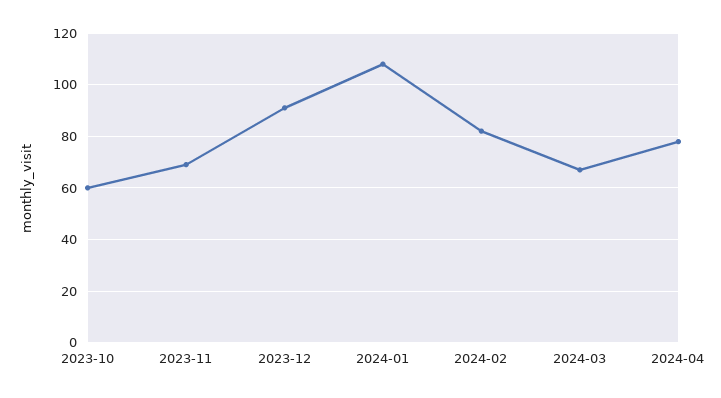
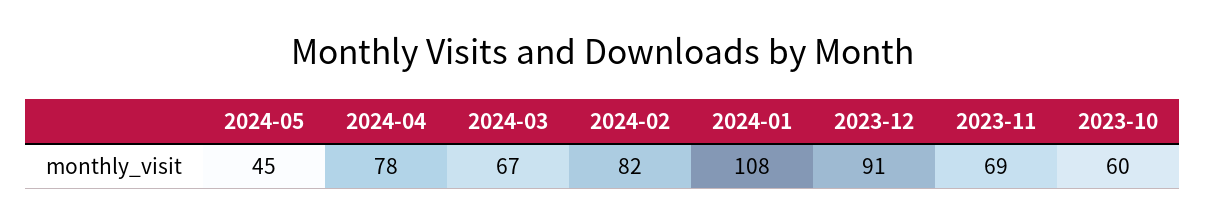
2024-05: none -> 45

